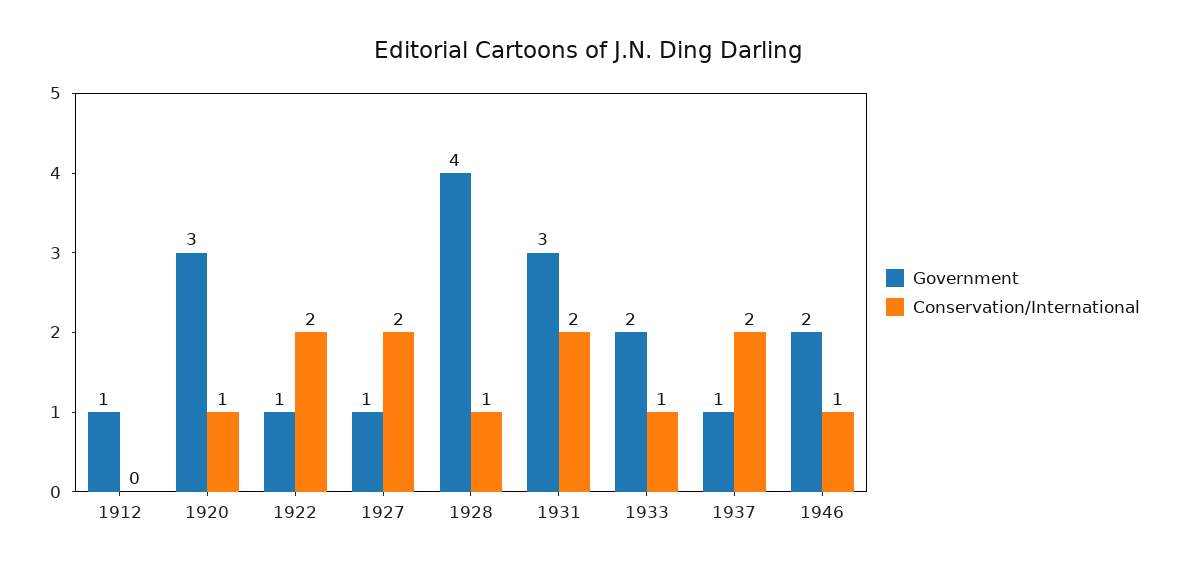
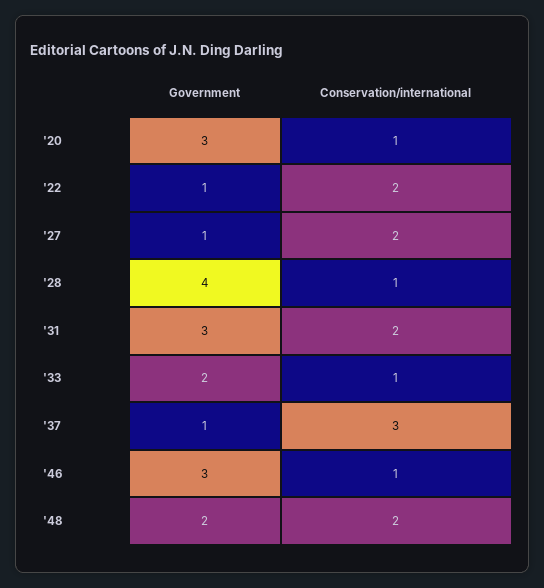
Government, 1912: 1 -> none
Conservation/International, 1912: 0 -> none
Conservation/International, 1937: 2 -> 3
Government, 1946: 2 -> 3
Government, '48: none -> 2
Conservation/International, '48: none -> 2

